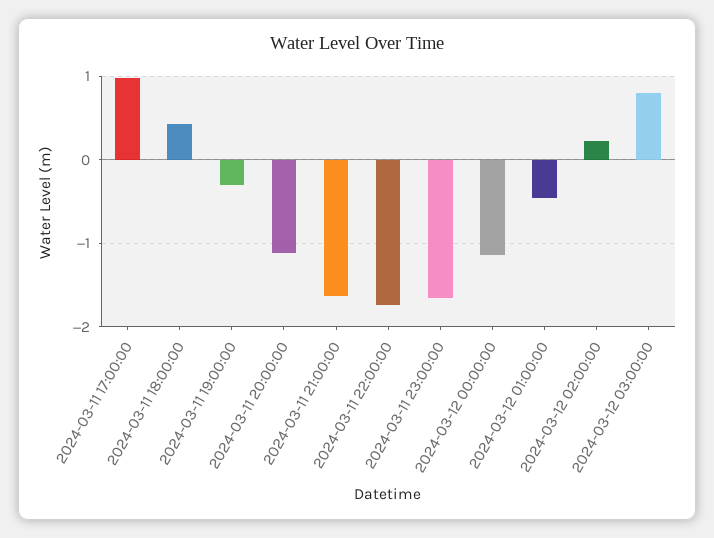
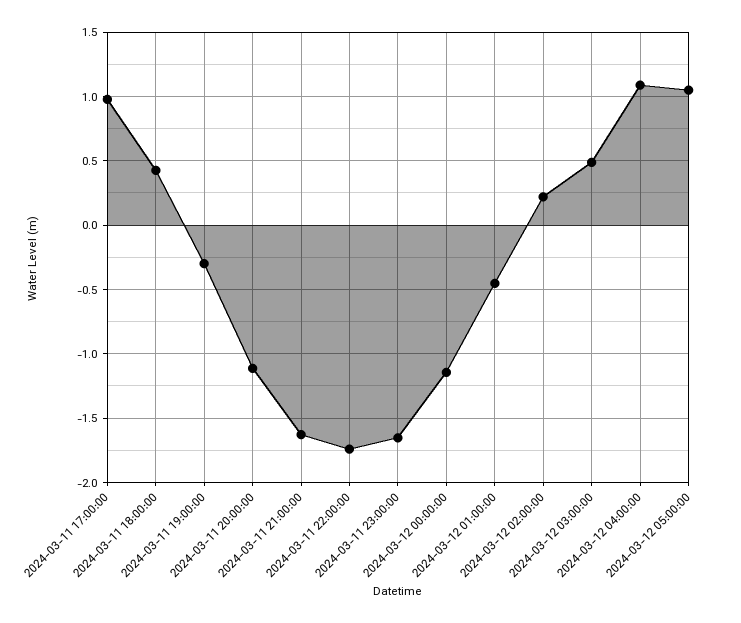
2024-03-12 03:00:00: 0.8 -> 0.5
2024-03-12 04:00:00: none -> 1.1
2024-03-12 05:00:00: none -> 1.05

